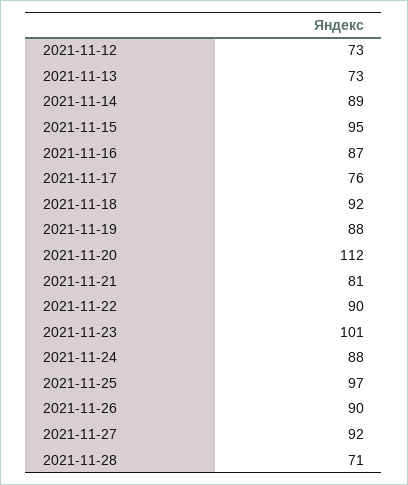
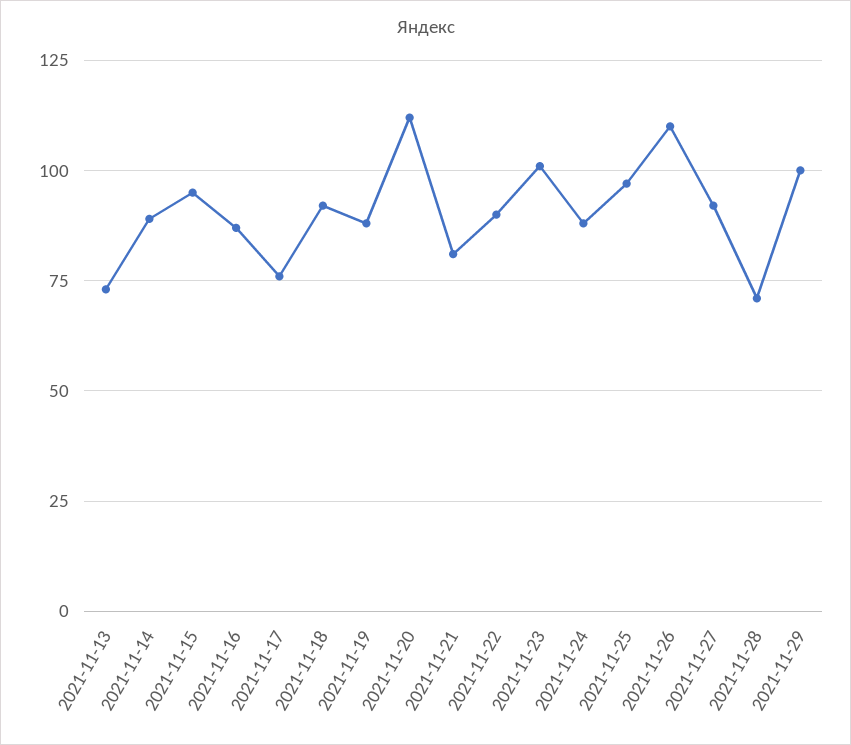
2021-11-12: 73 -> none
2021-11-26: 90 -> 110
2021-11-29: none -> 100

